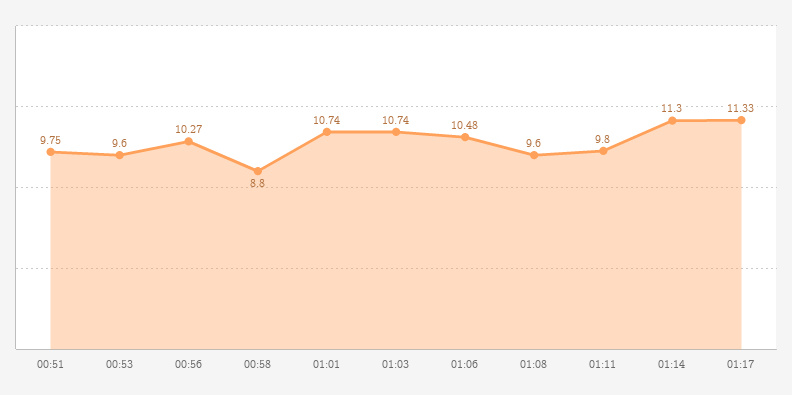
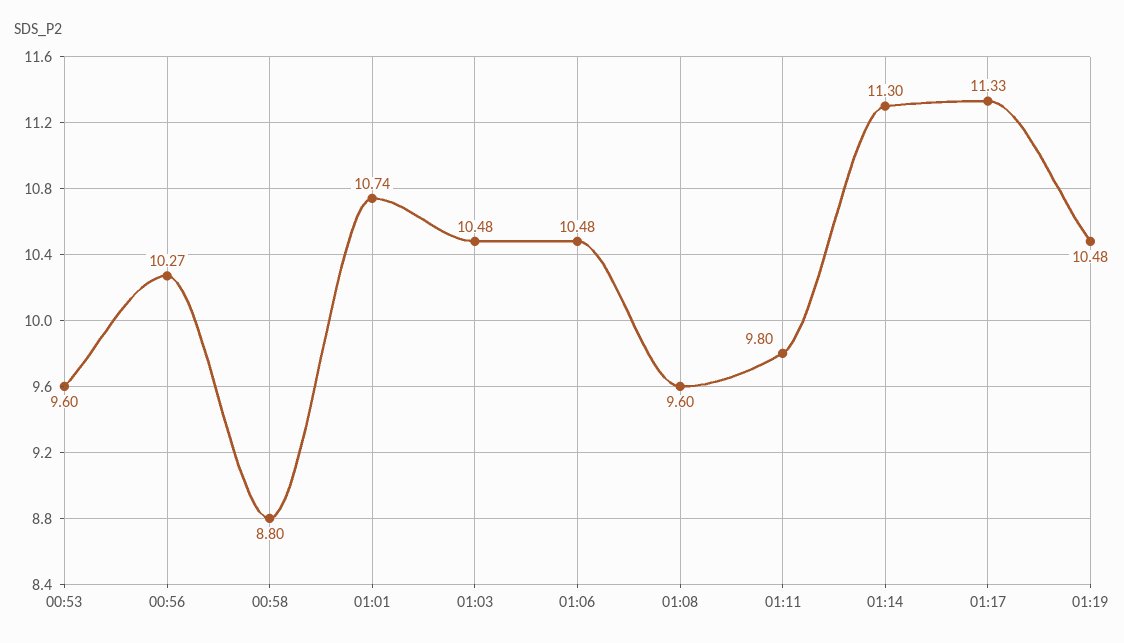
00:51: 9.75 -> none
01:03: 10.74 -> 10.48
01:19: none -> 10.48

